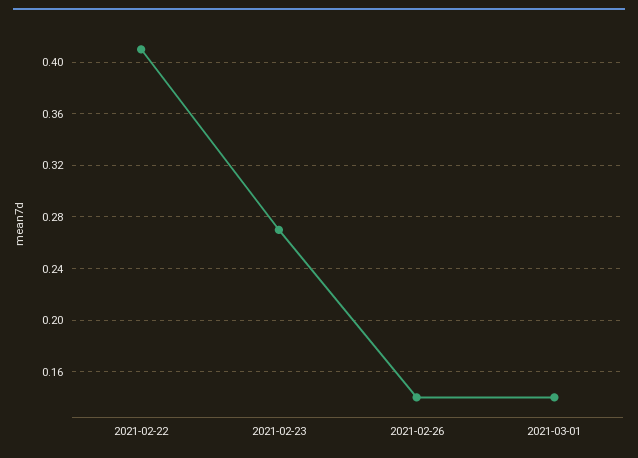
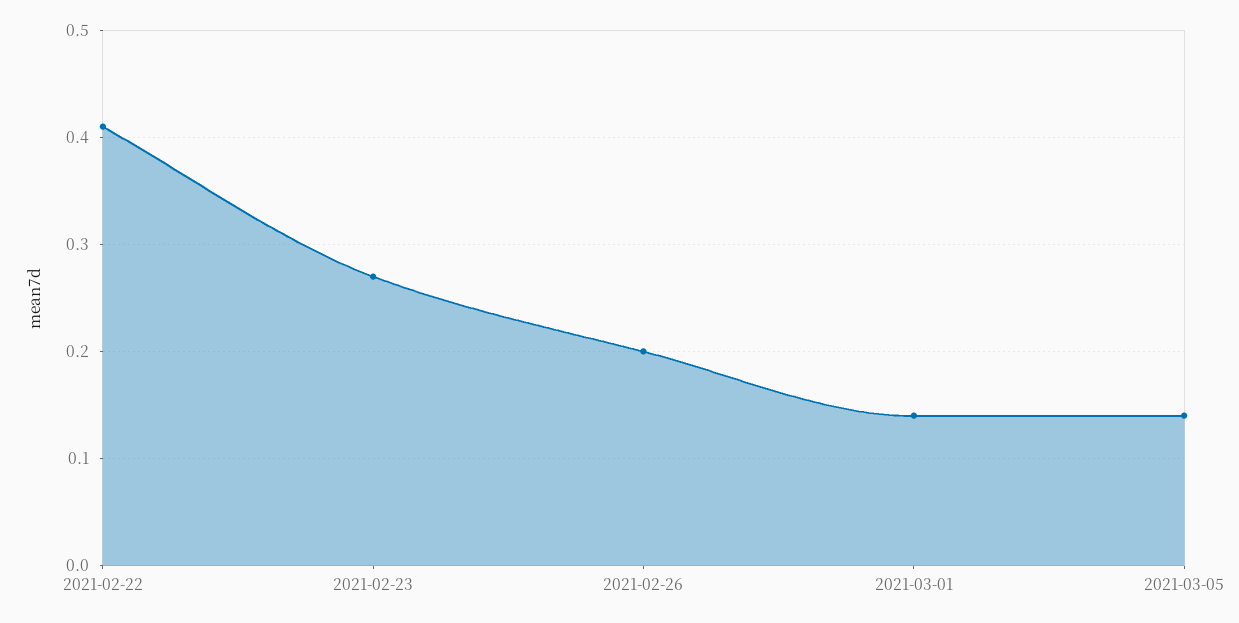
2021-02-26: 0.14 -> 0.2
2021-03-05: none -> 0.14

